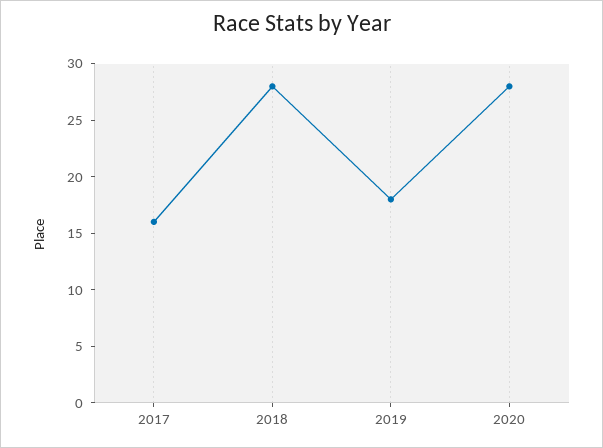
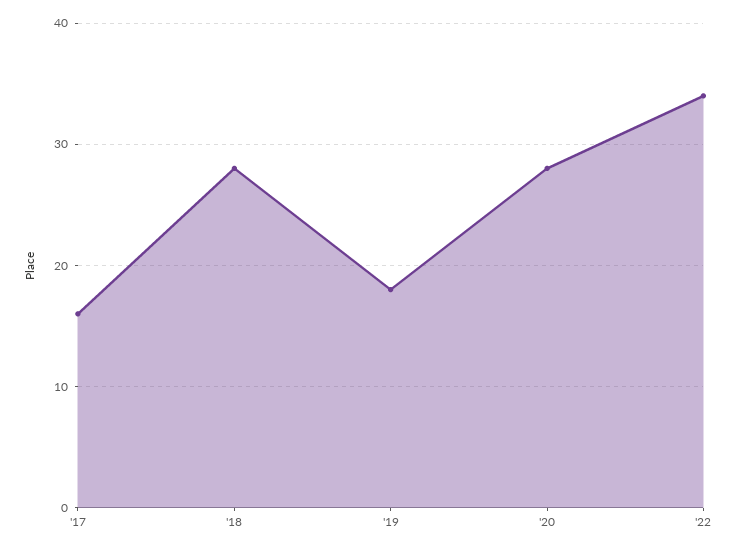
'22: none -> 34

